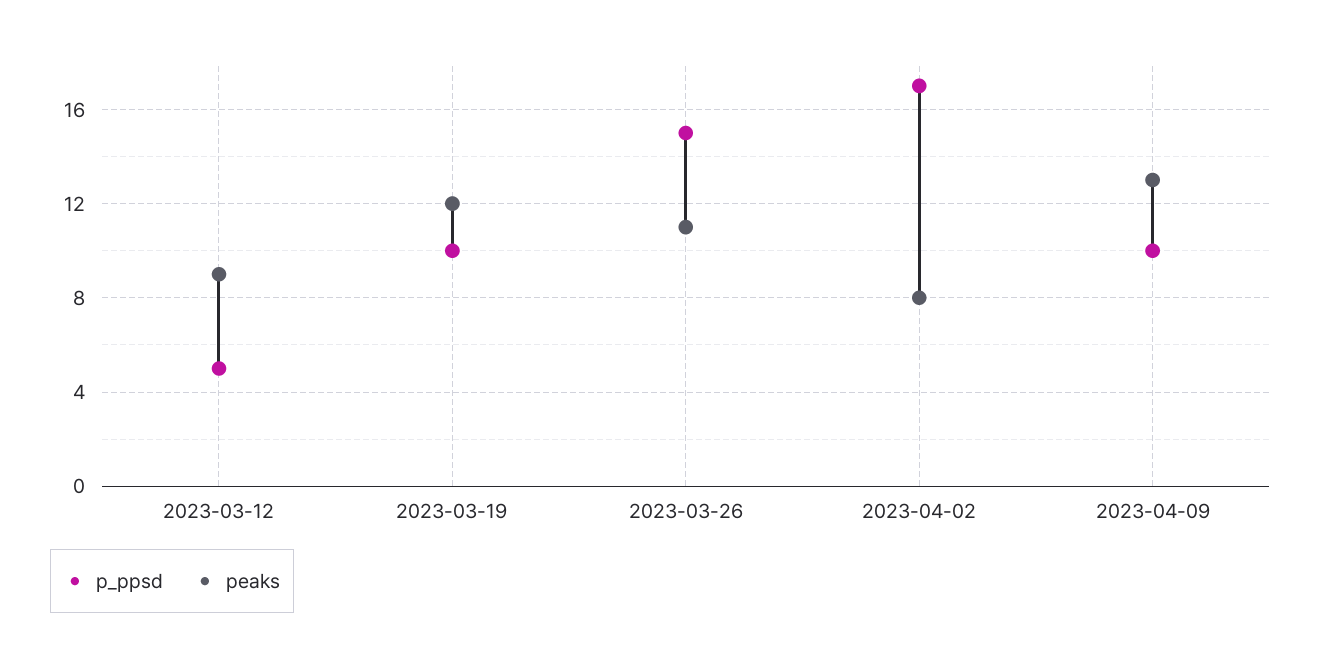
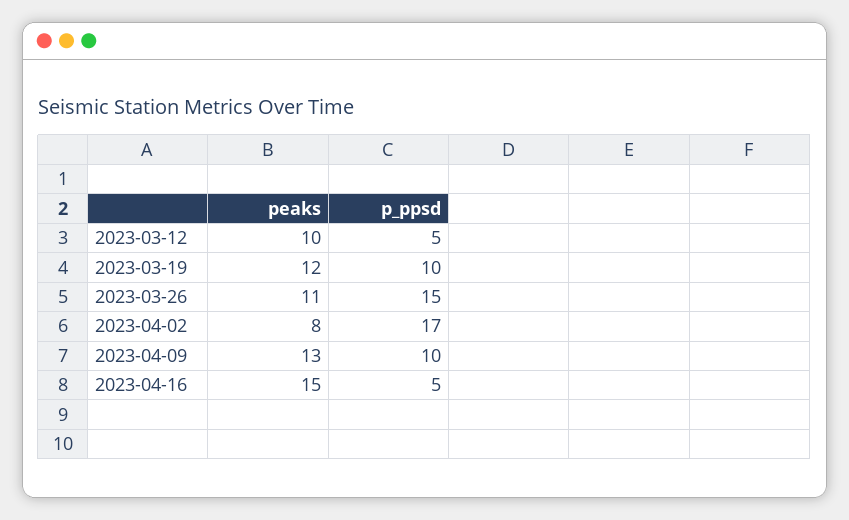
peaks, 2023-03-12: 9 -> 10
peaks, 2023-04-16: none -> 15
p_ppsd, 2023-04-16: none -> 5

